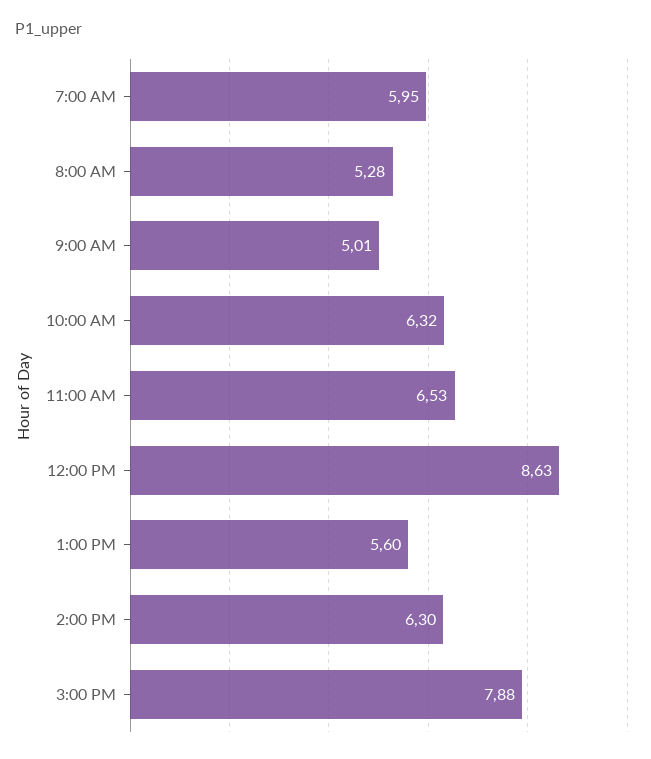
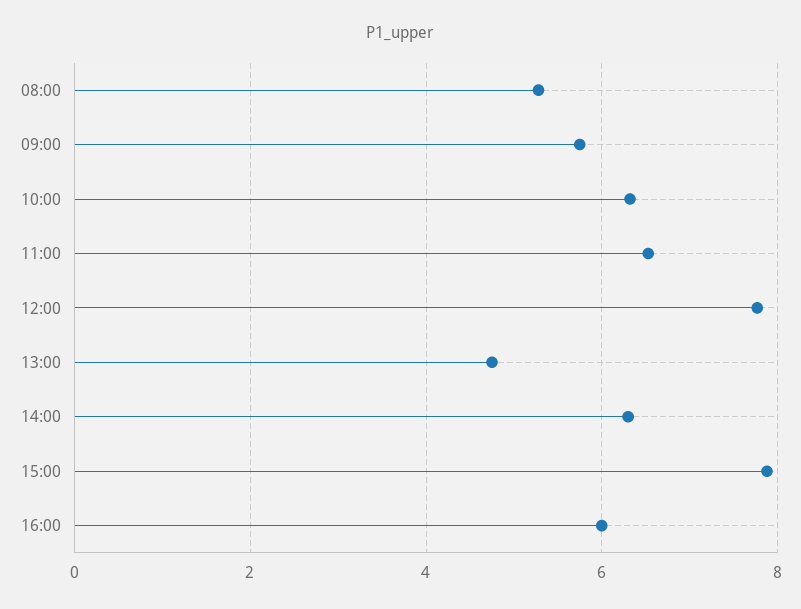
7:00 AM: 5.95 -> none
9:00 AM: 5.01 -> 5.8
12:00 PM: 8.63 -> 7.8
1:00 PM: 5.6 -> 4.8
16:00: none -> 6

